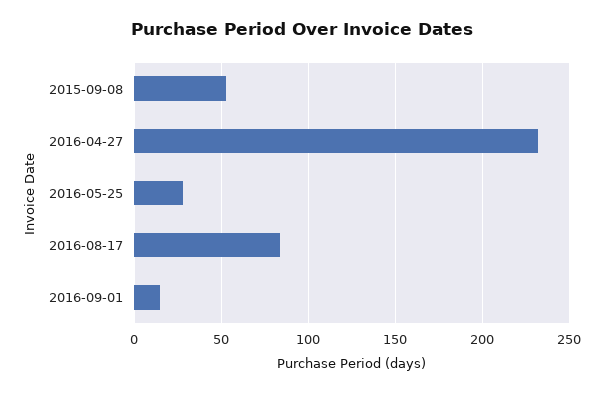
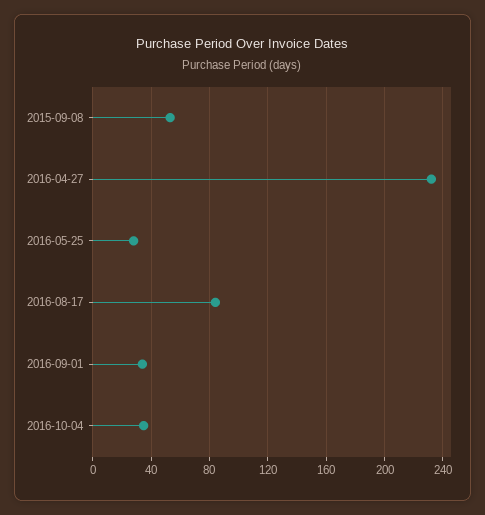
2016-09-01: 15 -> 35
2016-10-04: none -> 35

